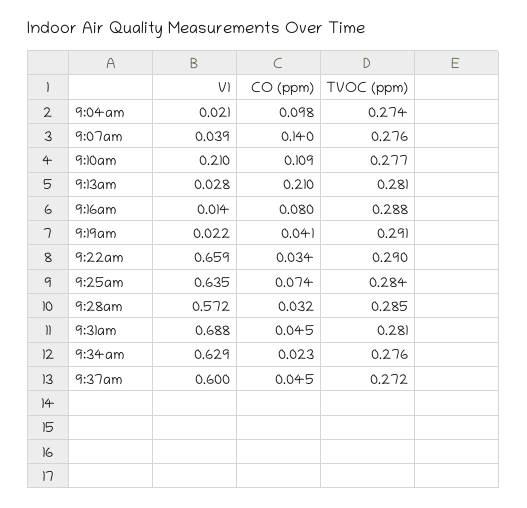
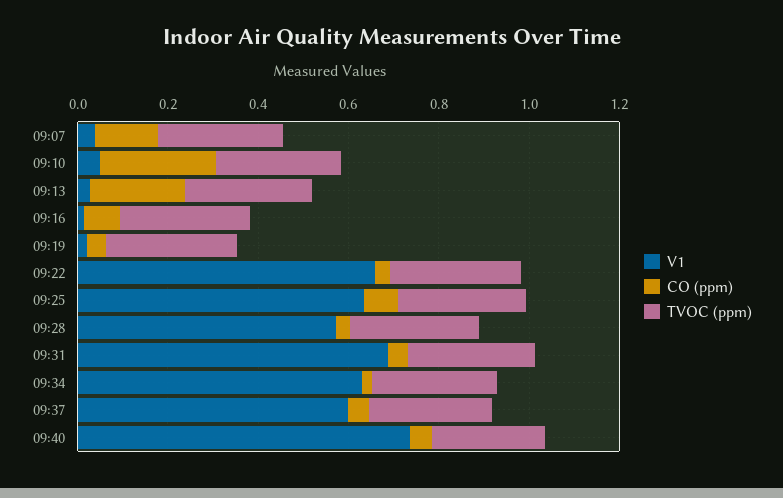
V1, 9:04am: 0.021 -> none
CO (ppm), 9:04am: 0.098 -> none
TVOC (ppm), 9:04am: 0.274 -> none
V1, 9:10am: 0.21 -> 0.05
CO (ppm), 9:10am: 0.109 -> 0.25
V1, 09:40: none -> 0.75
CO (ppm), 09:40: none -> 0.05
TVOC (ppm), 09:40: none -> 0.25

